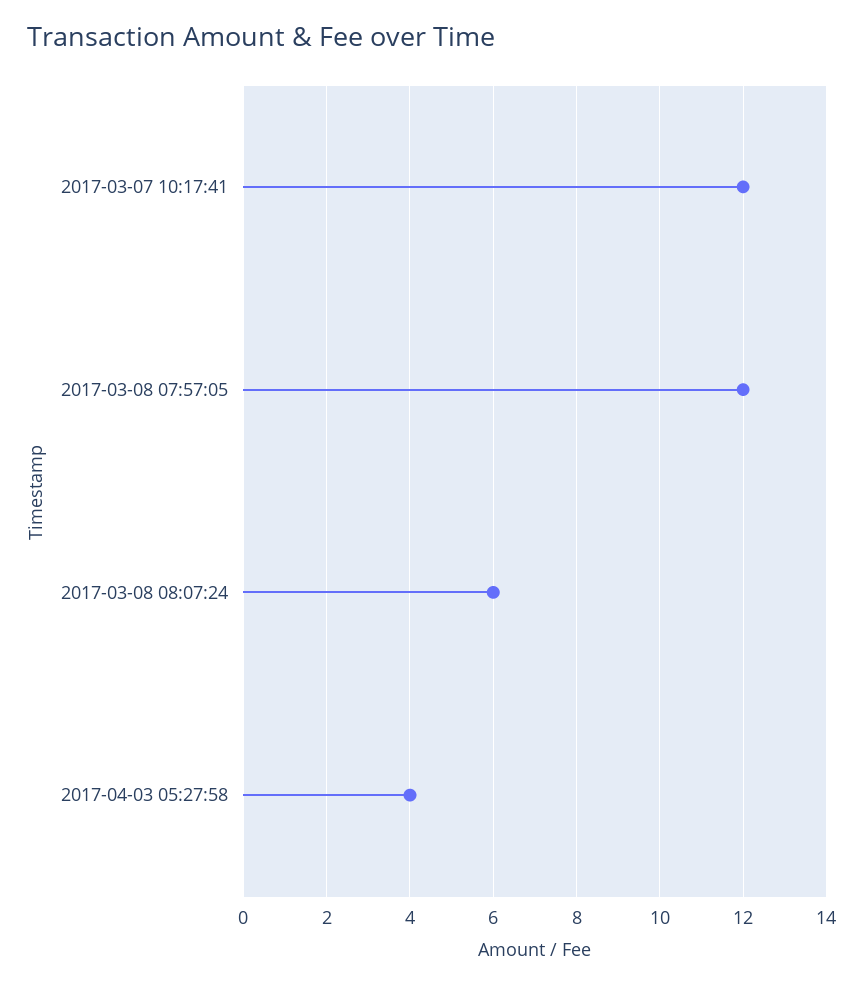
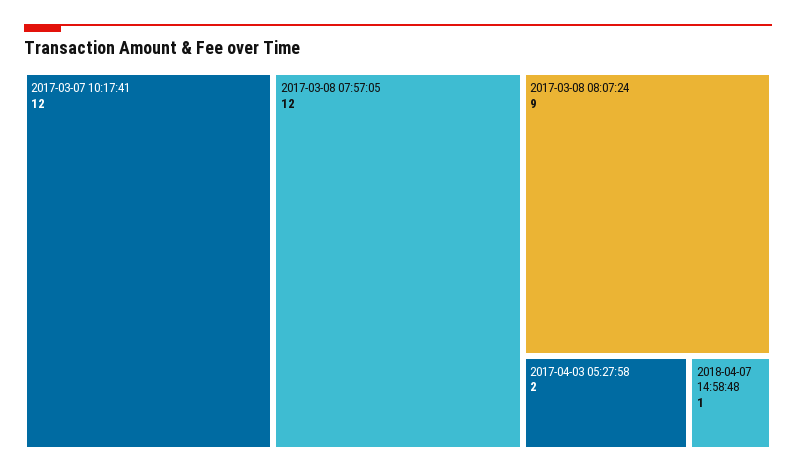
2017-03-08 08:07:24: 6 -> 9
2017-04-03 05:27:58: 4 -> 2
2018-04-07 14:58:48: none -> 1

